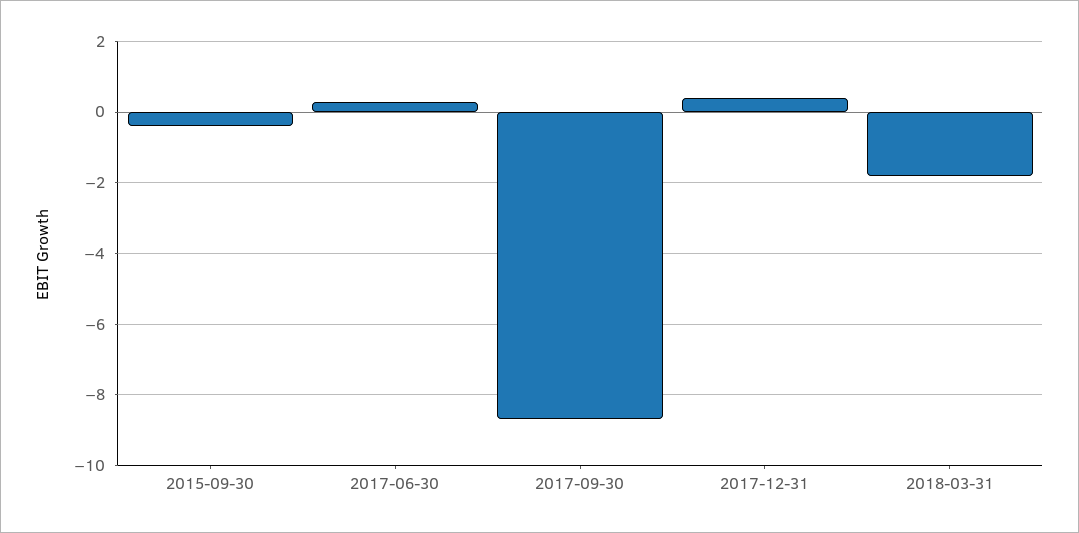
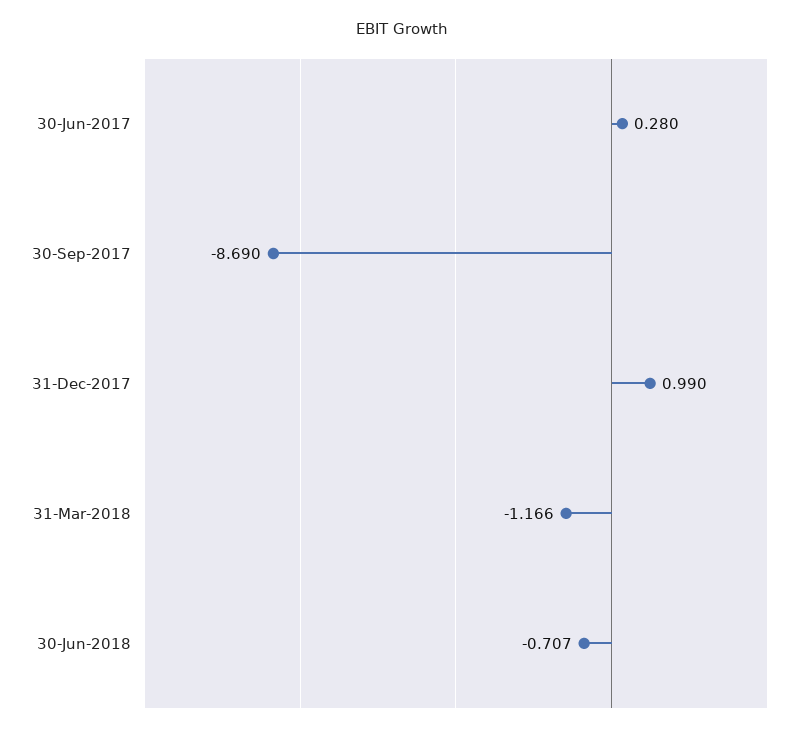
2015-09-30: -0.4 -> none
2017-12-31: 0.4 -> 0.99
2018-03-31: -1.8 -> -1.166
30-Jun-2018: none -> -0.707

